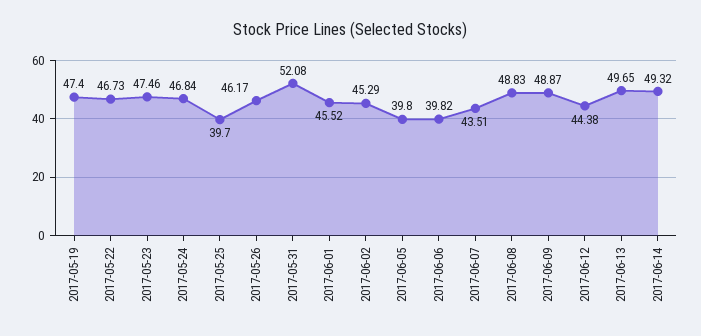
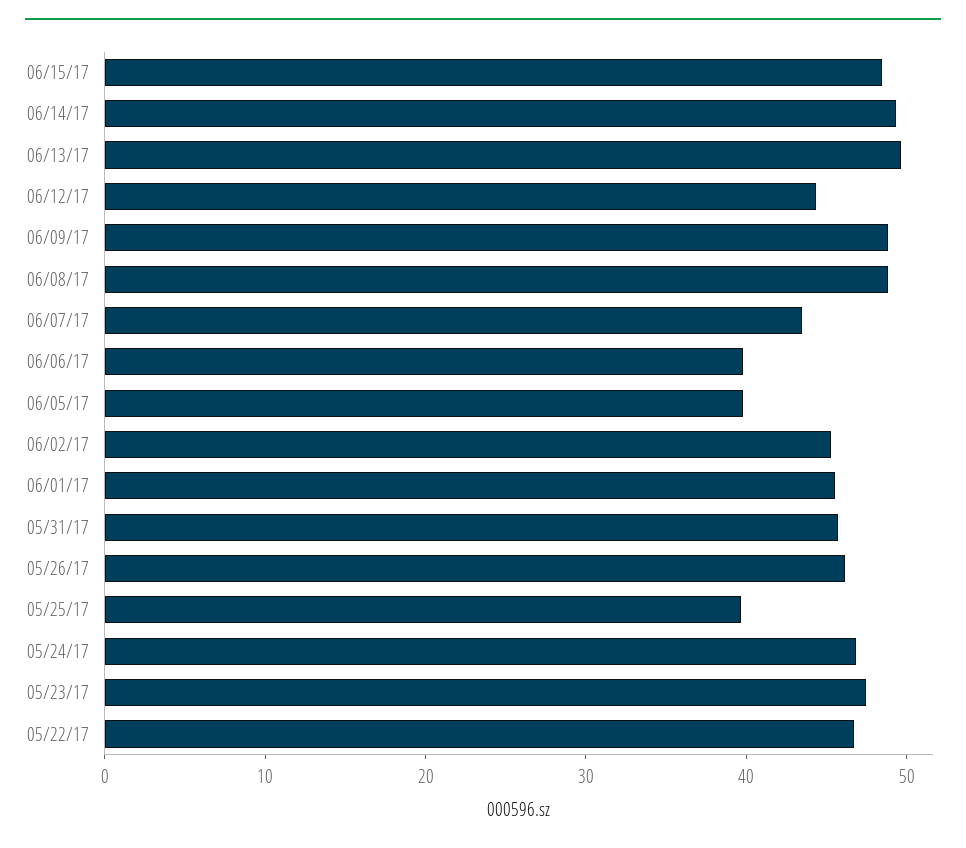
2017-05-19: 47.4 -> none
2017-05-31: 52.08 -> 46
06/15/17: none -> 48

